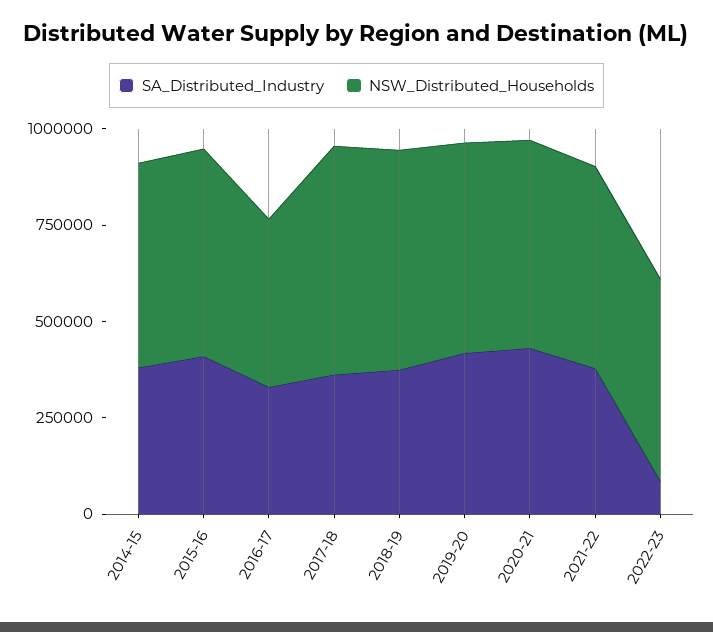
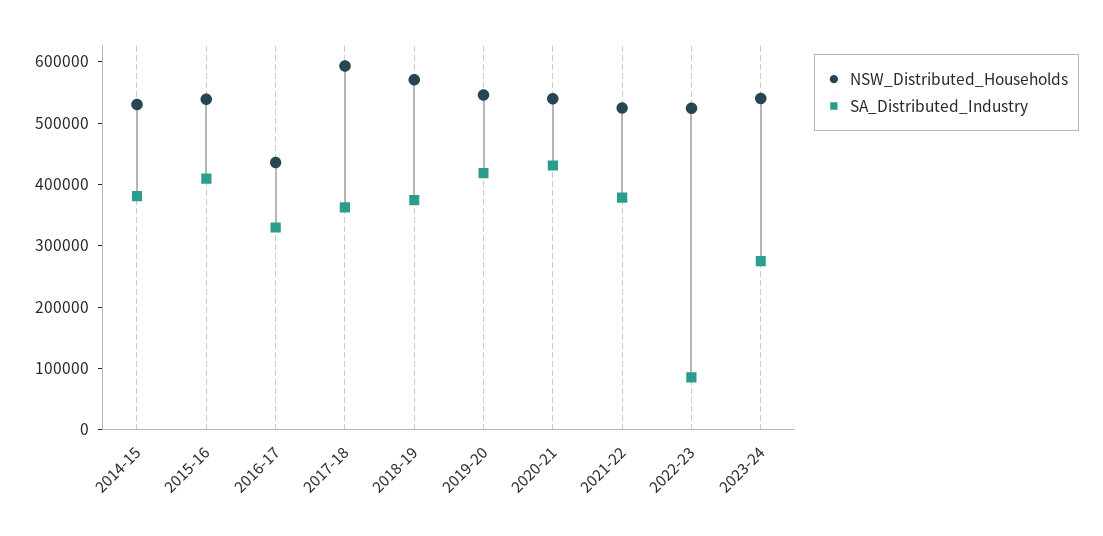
NSW_Distributed_Households, 2023-24: none -> 540000
SA_Distributed_Industry, 2023-24: none -> 280000

